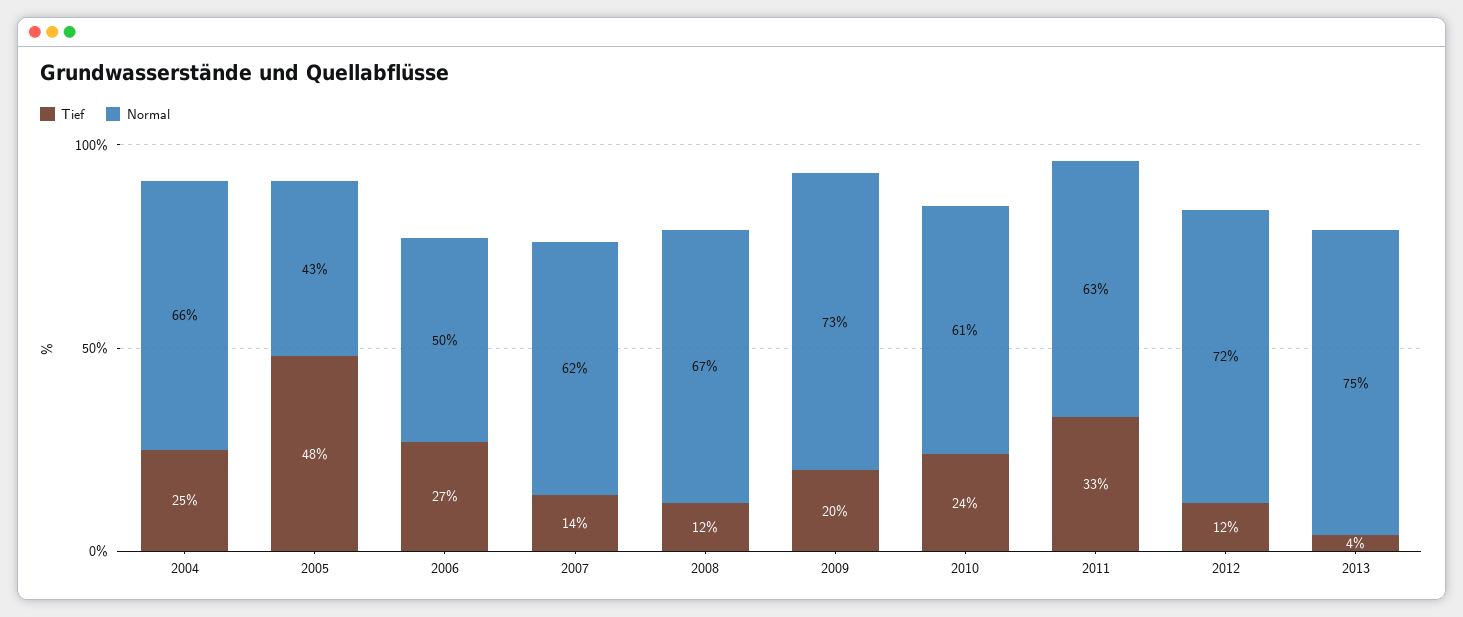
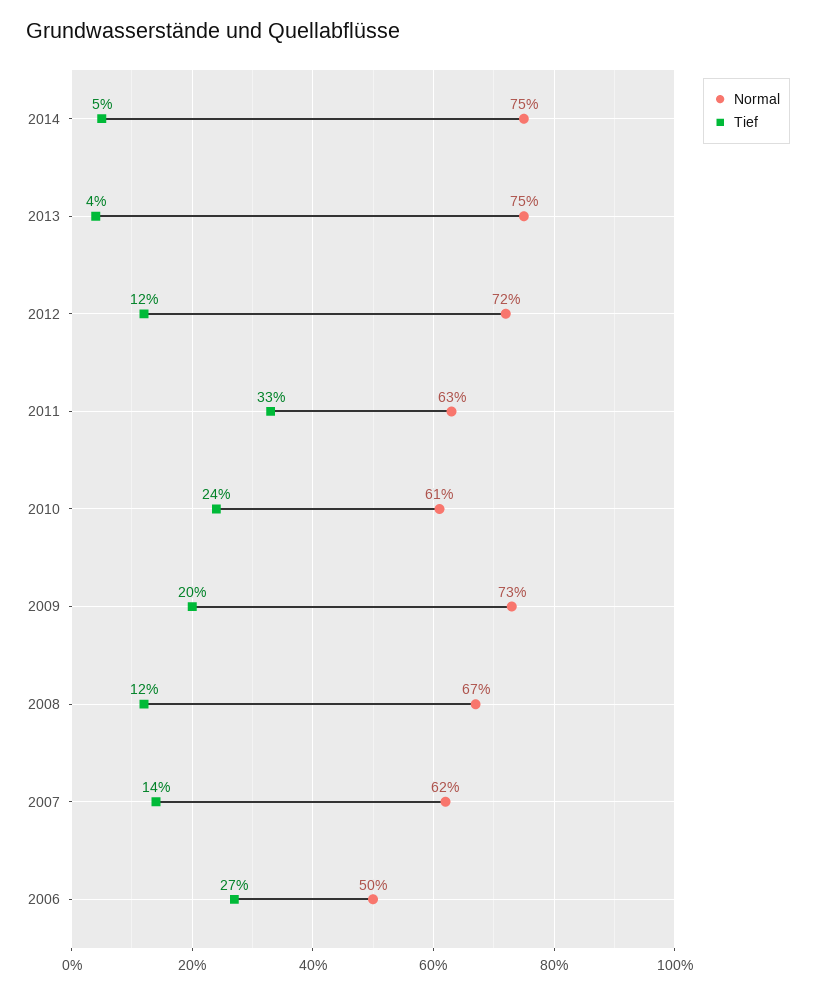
Tief, 2004: 25 -> none
Normal, 2004: 66 -> none
Tief, 2005: 48 -> none
Normal, 2005: 43 -> none
Normal, 2014: none -> 75
Tief, 2014: none -> 5

